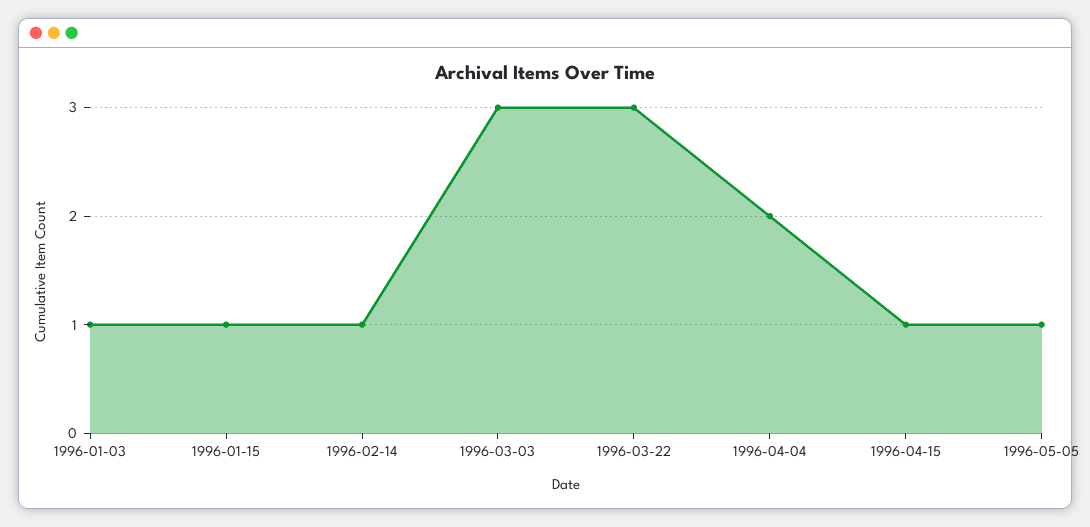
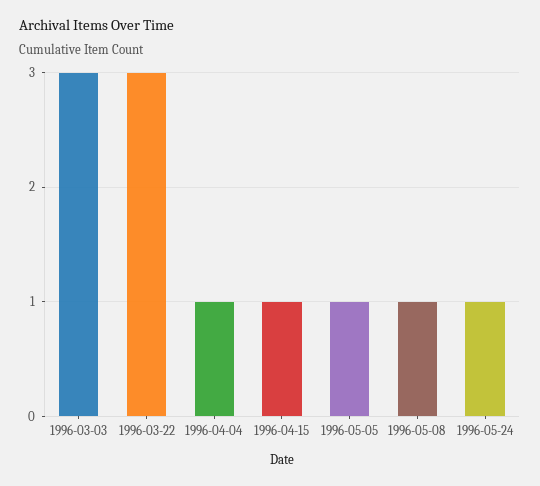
1996-01-03: 1 -> none
1996-01-15: 1 -> none
1996-02-14: 1 -> none
1996-04-04: 2 -> 1
1996-05-08: none -> 1
1996-05-24: none -> 1

